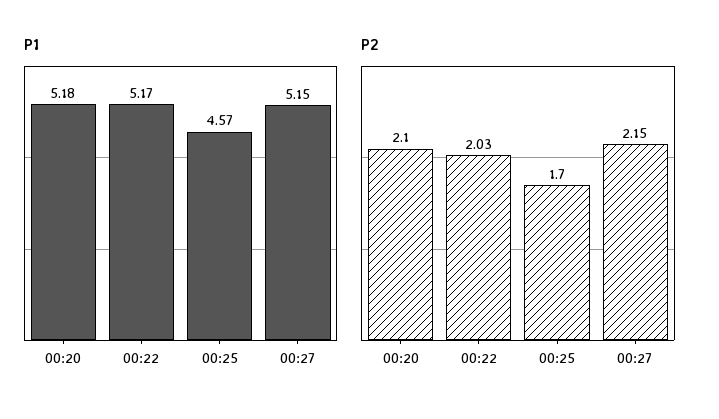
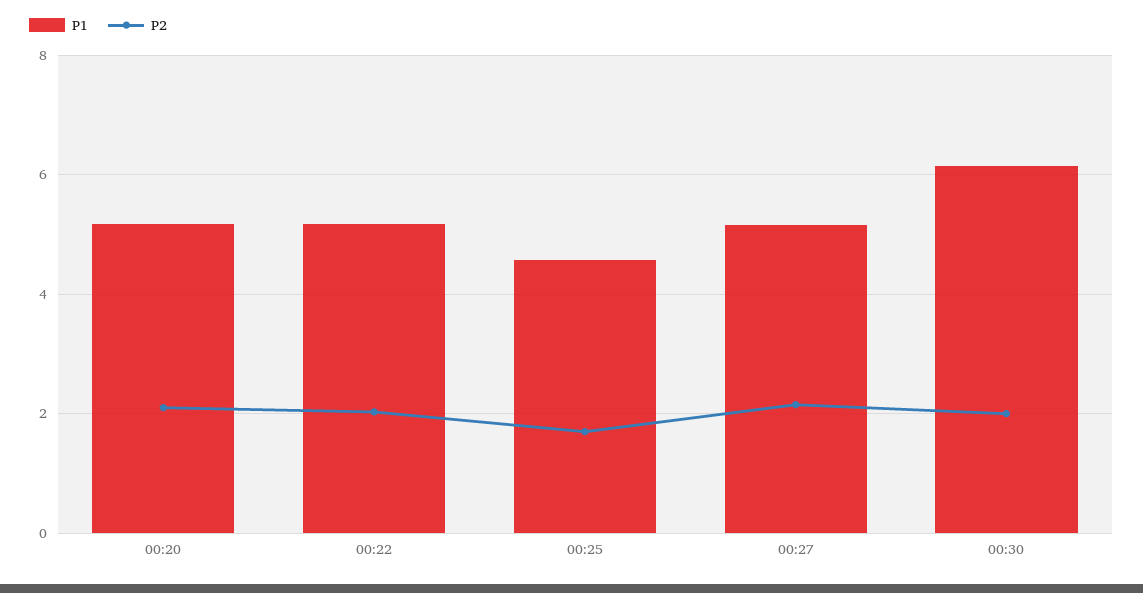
P1, 00:30: none -> 6.2
P2, 00:30: none -> 2

